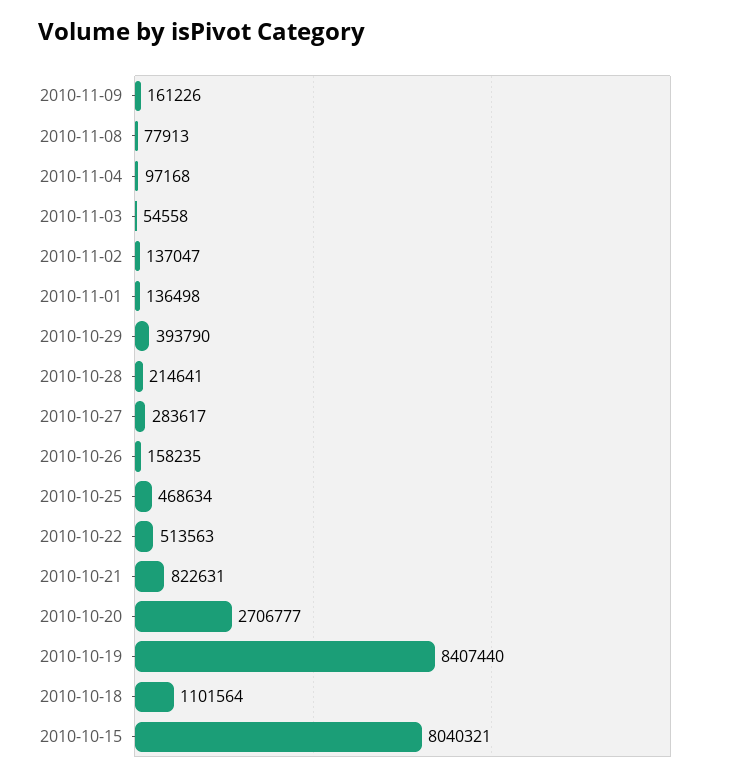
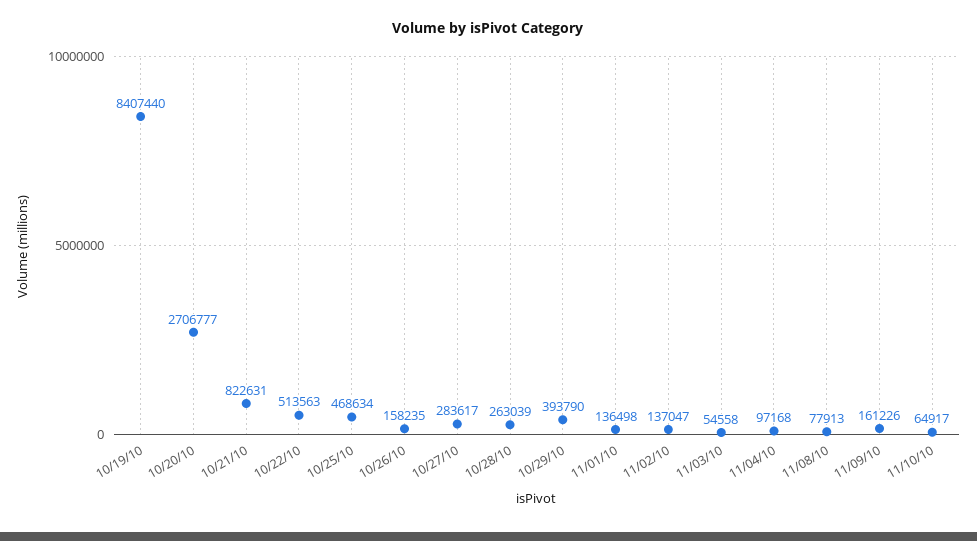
2010-10-28: 214641 -> 263039
2010-10-18: 1101564 -> none
2010-10-15: 8040321 -> none
11/10/10: none -> 64917

